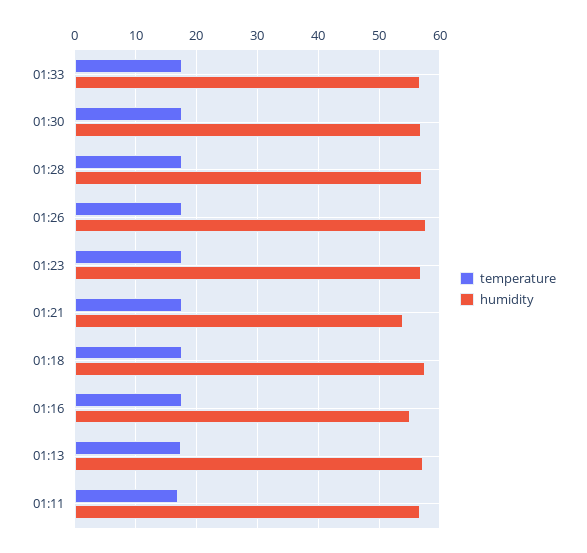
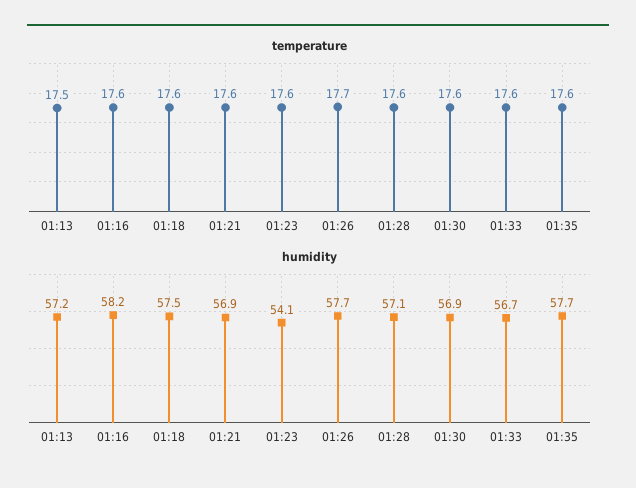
humidity, 01:23: 57 -> 54.1
humidity, 01:21: 54 -> 56.9
humidity, 01:16: 55 -> 58.2
temperature, 01:11: 17 -> none
humidity, 01:11: 57 -> none
temperature, 01:35: none -> 17.6
humidity, 01:35: none -> 57.7

